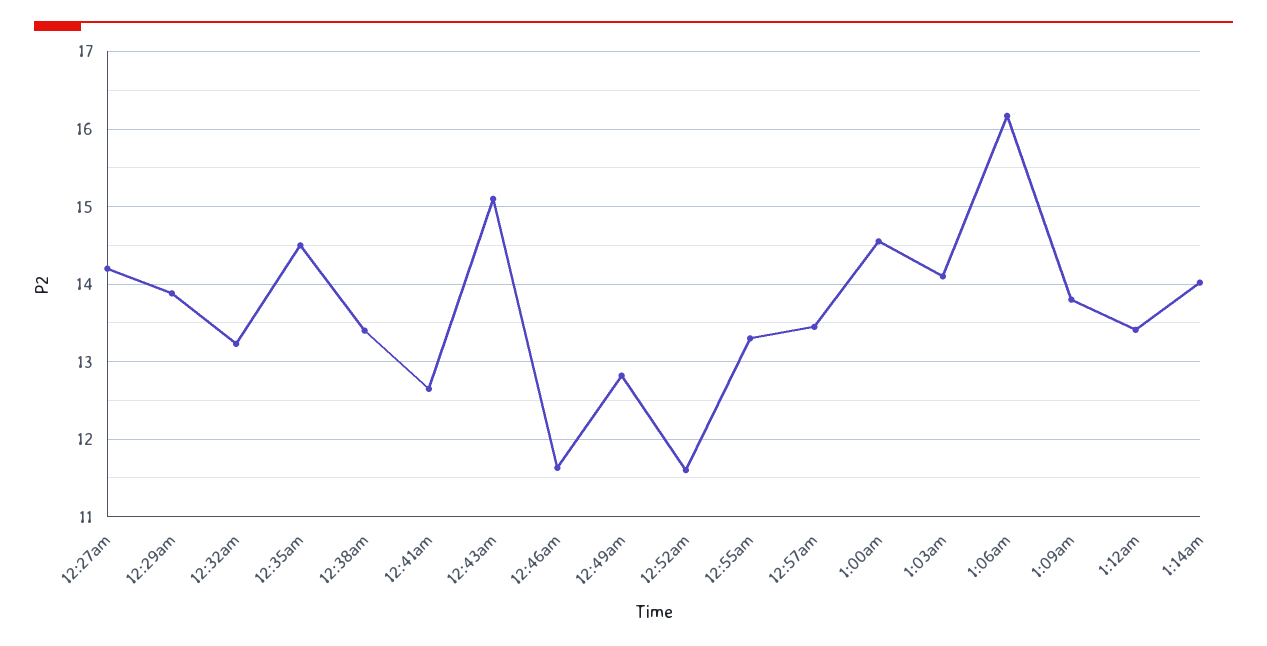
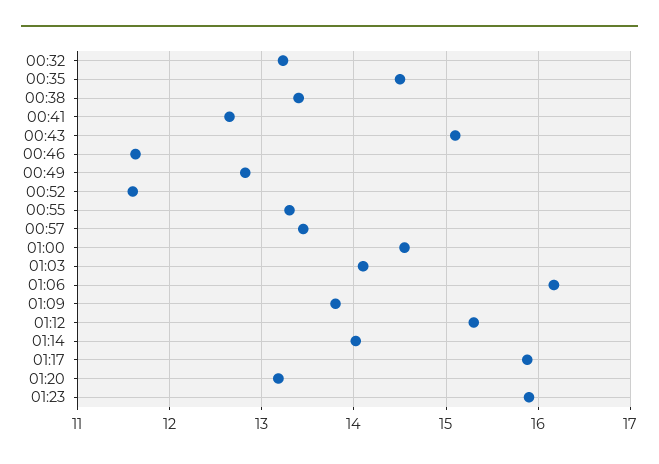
12:27am: 14.2 -> none
12:29am: 13.9 -> none
1:12am: 13.4 -> 15.3
01:17: none -> 15.9
01:20: none -> 13.2
01:23: none -> 15.9

